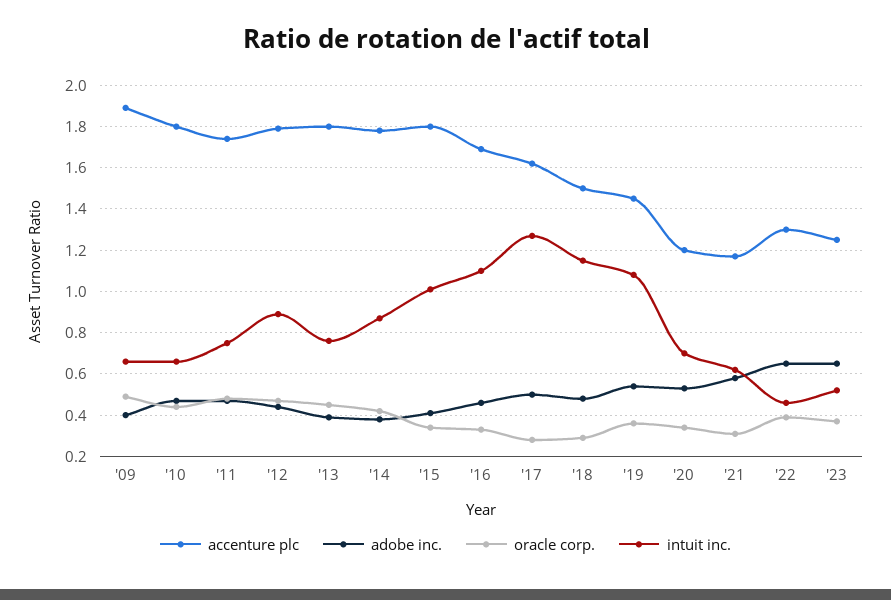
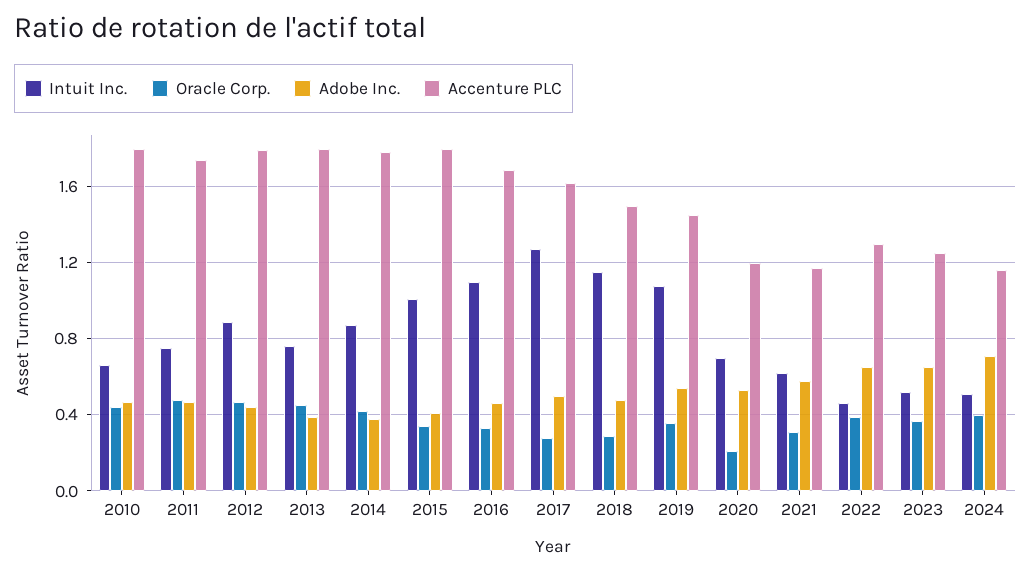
accenture plc, '09: 1.9 -> none
adobe inc., '09: 0.4 -> none
oracle corp., '09: 0.5 -> none
intuit inc., '09: 0.65 -> none
oracle corp., '20: 0.35 -> 0.2
intuit inc., 2024: none -> 0.5
oracle corp., 2024: none -> 0.4
adobe inc., 2024: none -> 0.7
accenture plc, 2024: none -> 1.15

